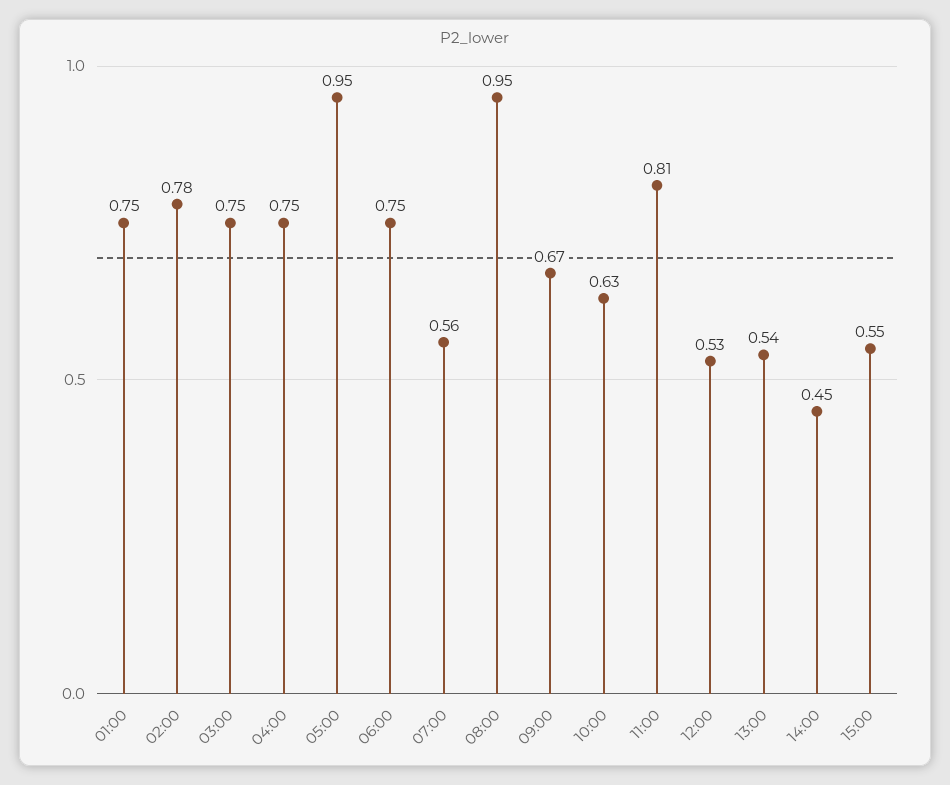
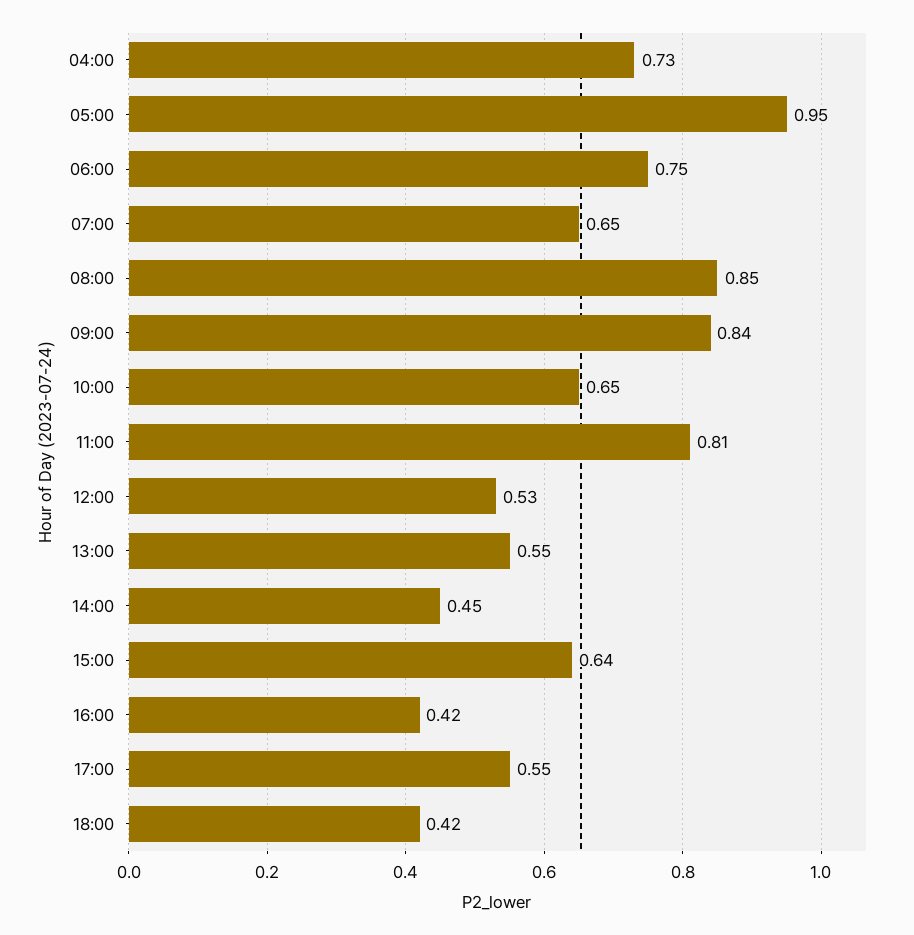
01:00: 0.75 -> none
02:00: 0.78 -> none
03:00: 0.75 -> none
04:00: 0.75 -> 0.73
07:00: 0.56 -> 0.65
08:00: 0.95 -> 0.85
09:00: 0.67 -> 0.84
10:00: 0.63 -> 0.65
13:00: 0.54 -> 0.55
15:00: 0.55 -> 0.64
16:00: none -> 0.42
17:00: none -> 0.55
18:00: none -> 0.42

